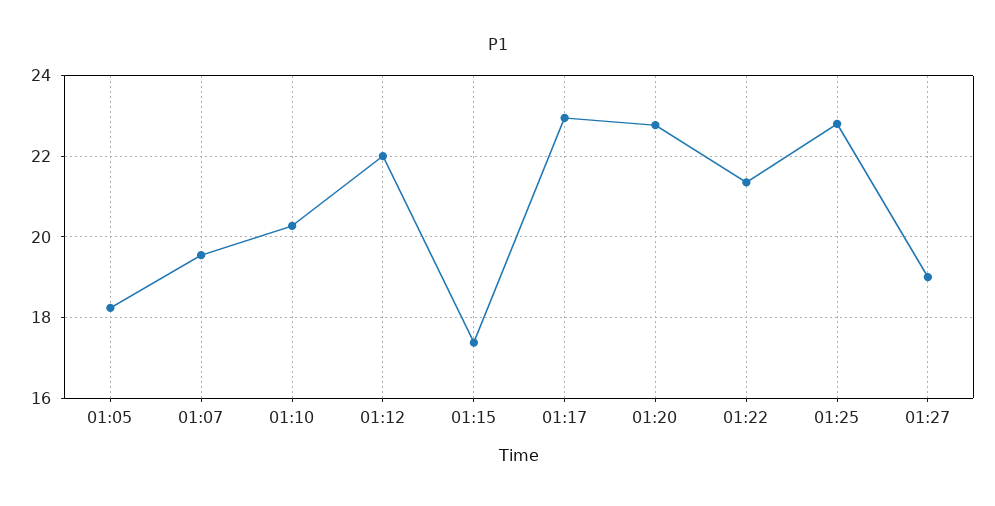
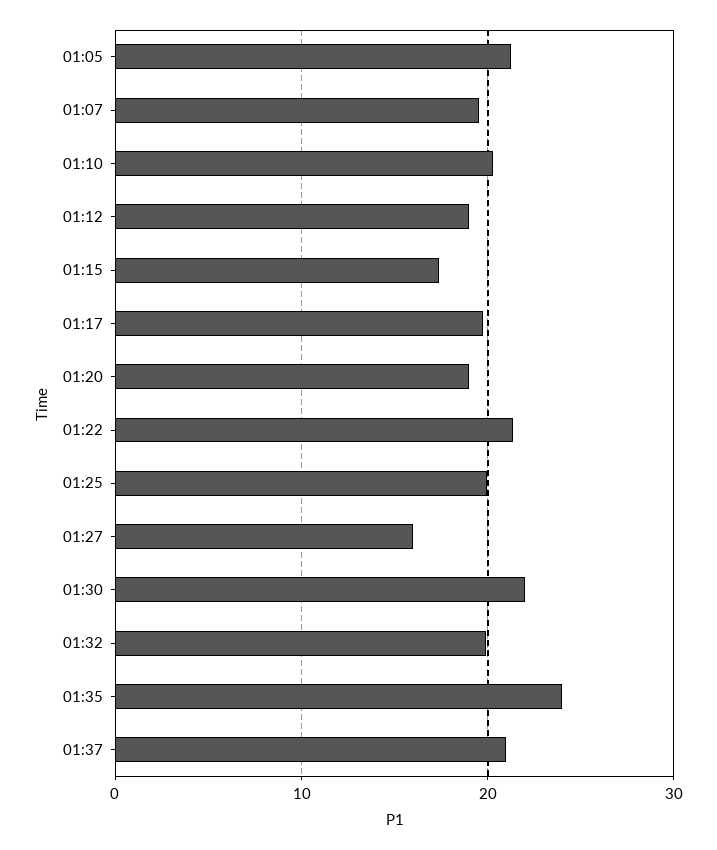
01:05: 18.2 -> 21
01:12: 22 -> 19
01:17: 23 -> 20
01:20: 22.8 -> 19
01:25: 22.8 -> 20
01:27: 19 -> 16
01:30: none -> 22
01:32: none -> 20
01:35: none -> 24
01:37: none -> 21

